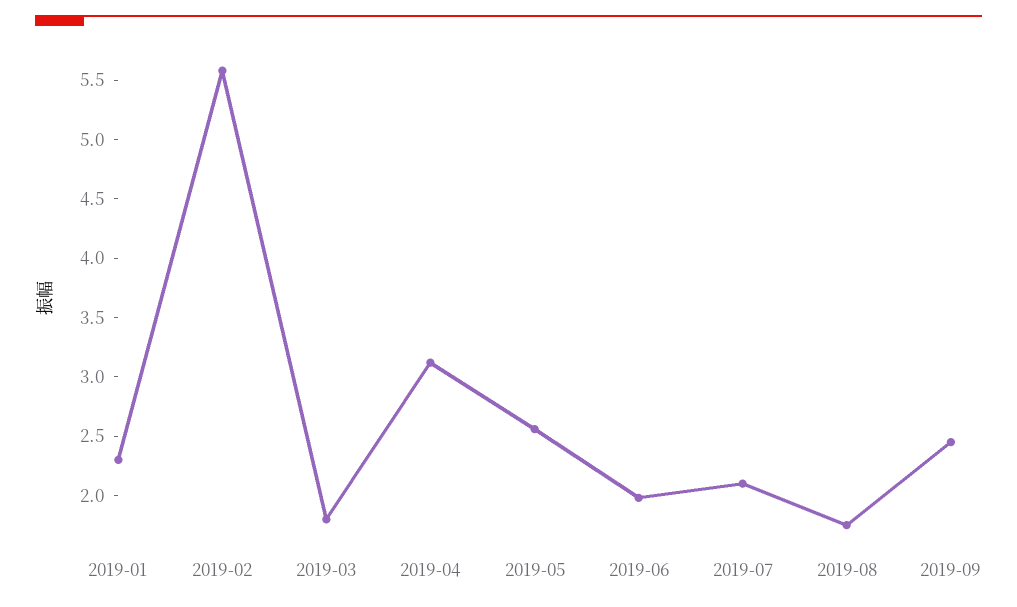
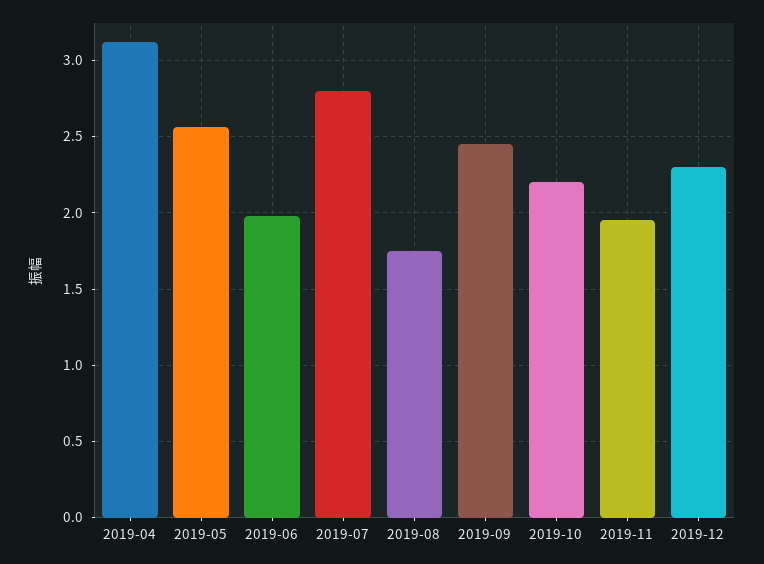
2019-01: 2.3 -> none
2019-02: 5.6 -> none
2019-03: 1.8 -> none
2019-07: 2.1 -> 2.8
2019-10: none -> 2.2
2019-11: none -> 1.95
2019-12: none -> 2.3

